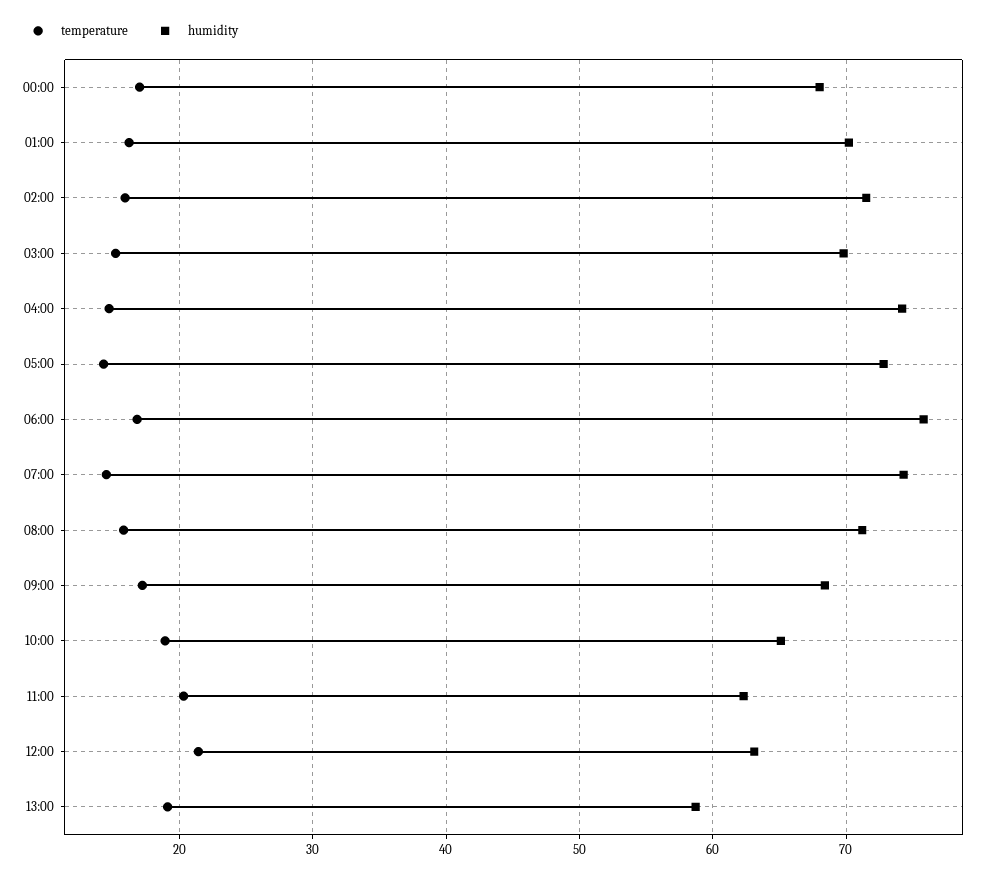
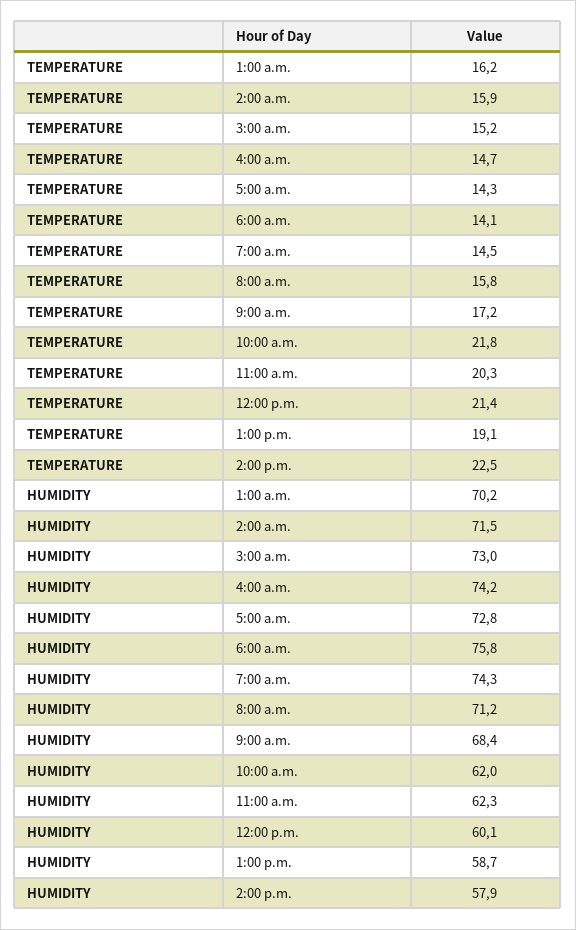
temperature, 00:00: 17 -> none
humidity, 00:00: 68 -> none
humidity, 03:00: 70 -> 73
temperature, 06:00: 17 -> 14.1
temperature, 10:00: 19 -> 21.8
humidity, 10:00: 65 -> 62
humidity, 12:00: 63 -> 60.1
temperature, 2:00 p.m.: none -> 22.5
humidity, 2:00 p.m.: none -> 57.9

